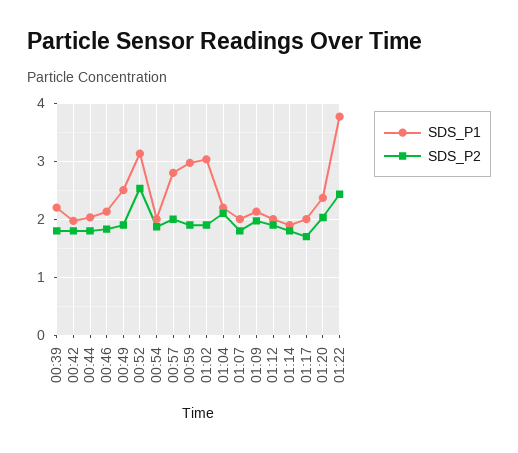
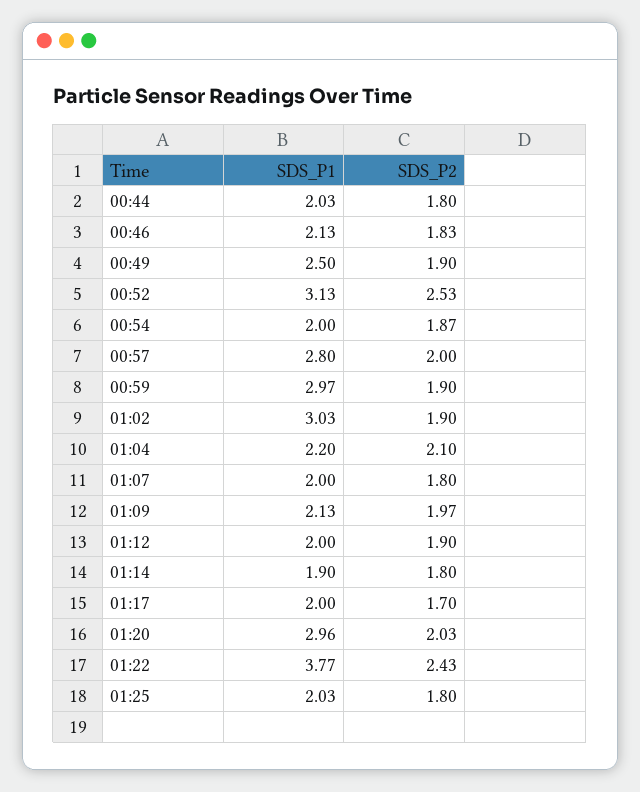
SDS_P1, 00:39: 2.2 -> none
SDS_P2, 00:39: 1.8 -> none
SDS_P1, 00:42: 2 -> none
SDS_P2, 00:42: 1.8 -> none
SDS_P1, 01:20: 2.4 -> 2.96
SDS_P1, 01:25: none -> 2.03
SDS_P2, 01:25: none -> 1.8

